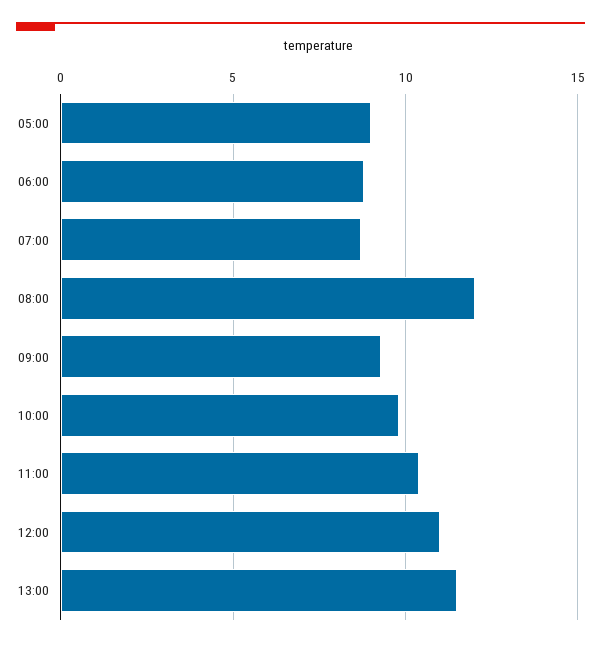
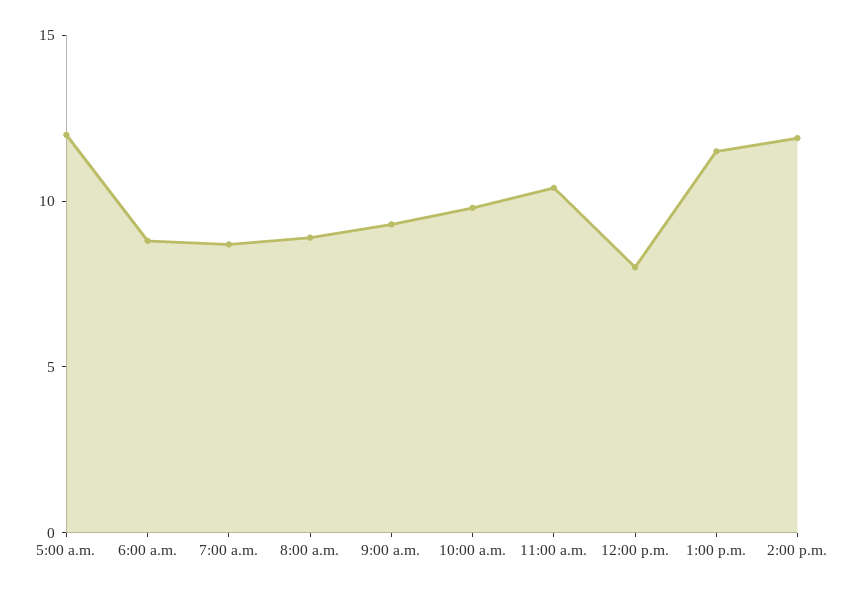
05:00: 9 -> 12
08:00: 12 -> 9
12:00: 11 -> 8
2:00 p.m.: none -> 12

